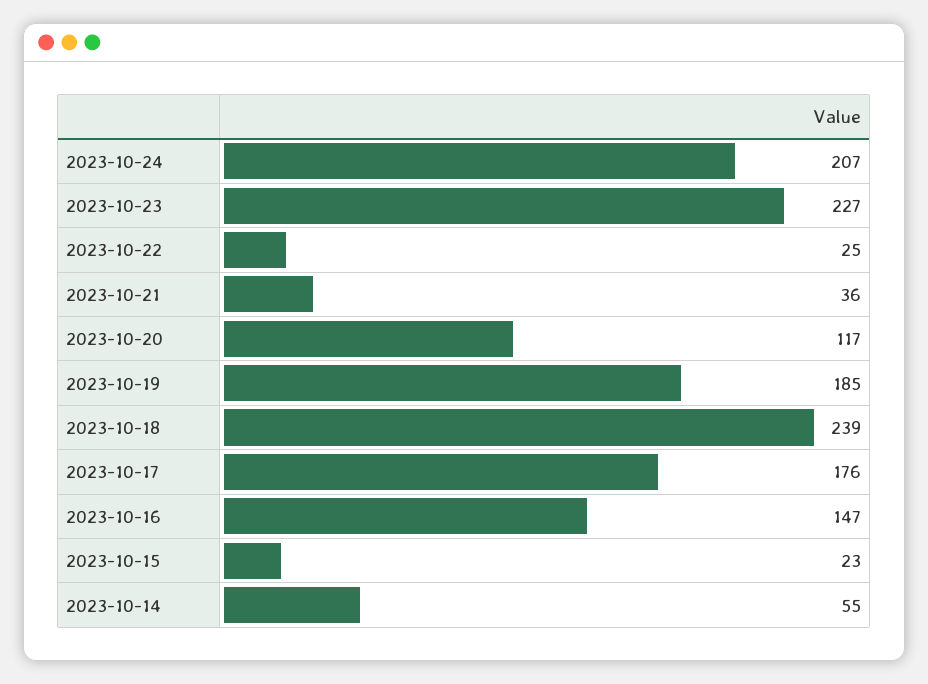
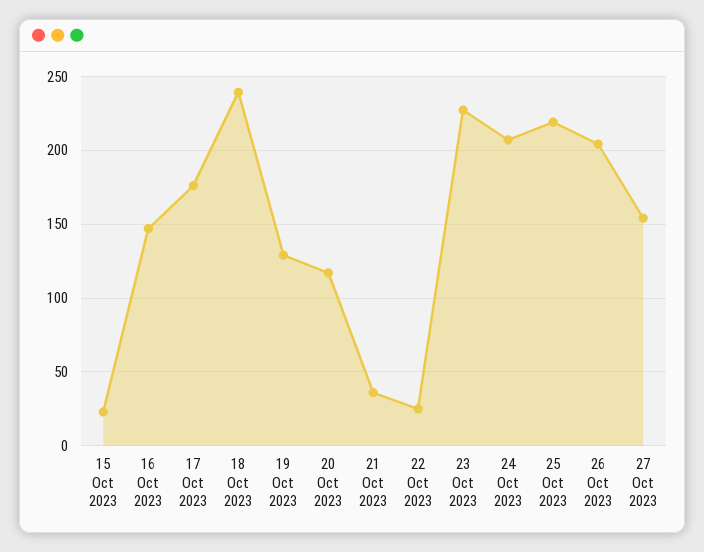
2023-10-19: 185 -> 130
2023-10-14: 55 -> none
25 Oct 2023: none -> 220
26 Oct 2023: none -> 205
27 Oct 2023: none -> 155

